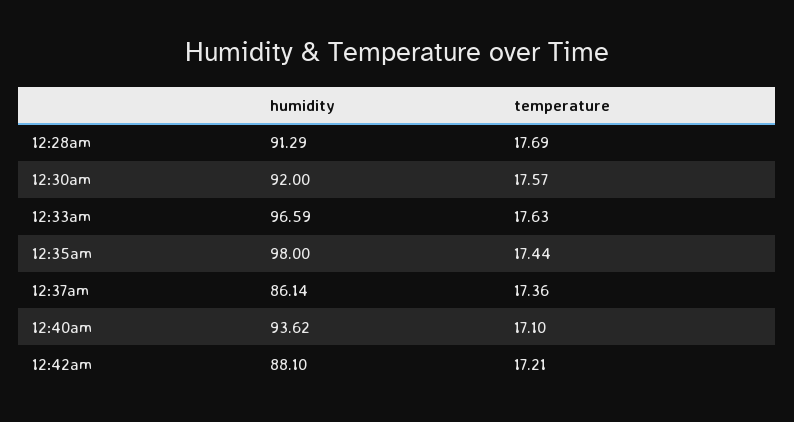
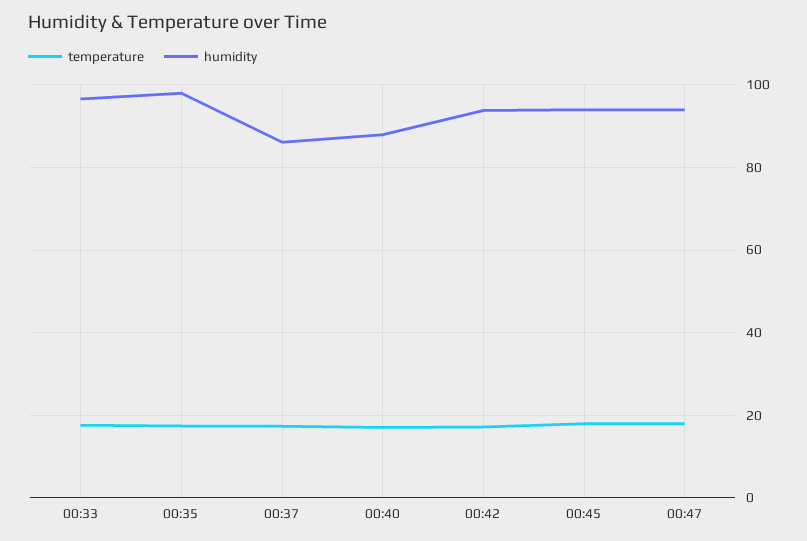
humidity, 12:28am: 91.29 -> none
temperature, 12:28am: 17.69 -> none
humidity, 12:30am: 92 -> none
temperature, 12:30am: 17.57 -> none
humidity, 12:40am: 93.62 -> 88
humidity, 12:42am: 88.1 -> 94
temperature, 00:45: none -> 18
humidity, 00:45: none -> 94
temperature, 00:47: none -> 18
humidity, 00:47: none -> 94

